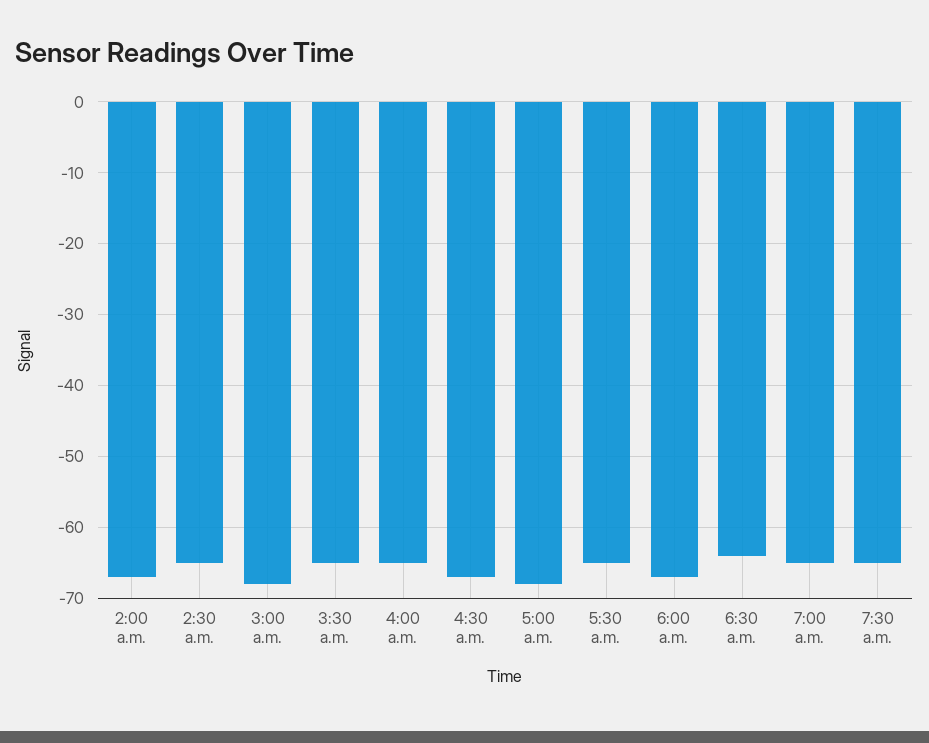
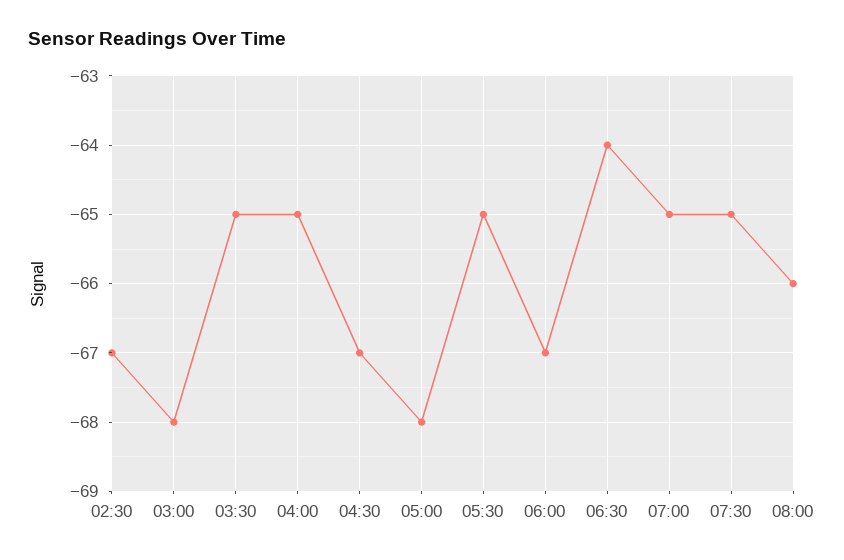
2:00 a.m.: -67 -> none
2:30 a.m.: -65 -> -67
08:00: none -> -66

